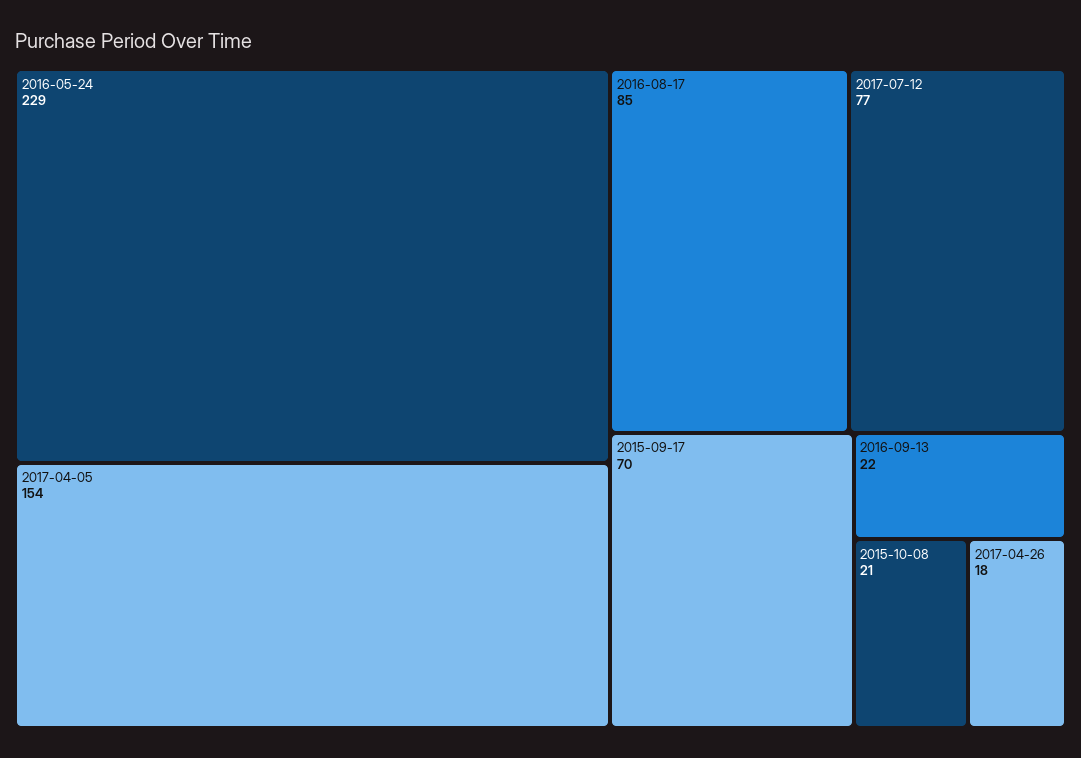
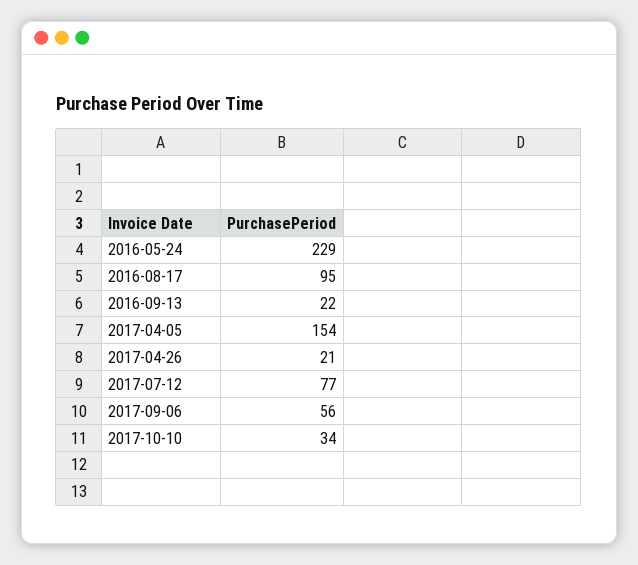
2016-08-17: 85 -> 95
2015-09-17: 70 -> none
2015-10-08: 21 -> none
2017-04-26: 18 -> 21
2017-09-06: none -> 56
2017-10-10: none -> 34

